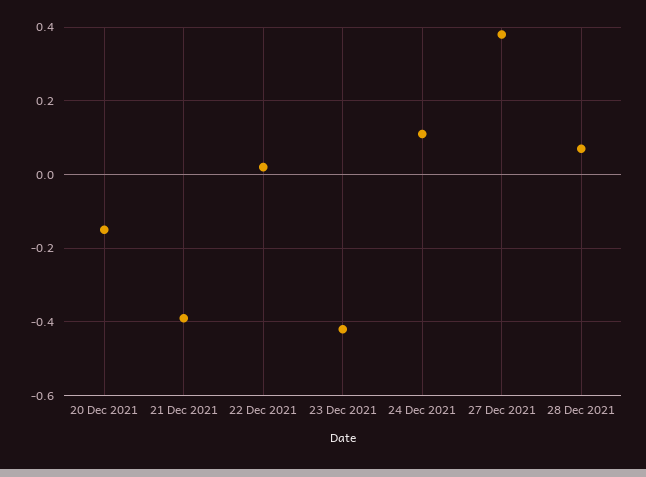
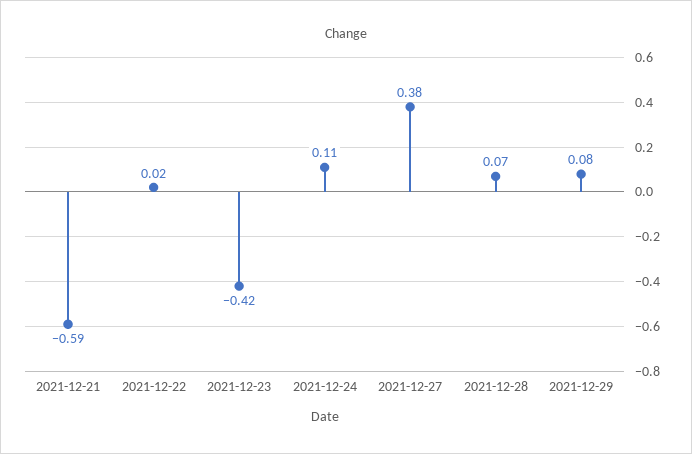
20 Dec 2021: -0.15 -> none
21 Dec 2021: -0.4 -> -0.59
2021-12-29: none -> 0.08

